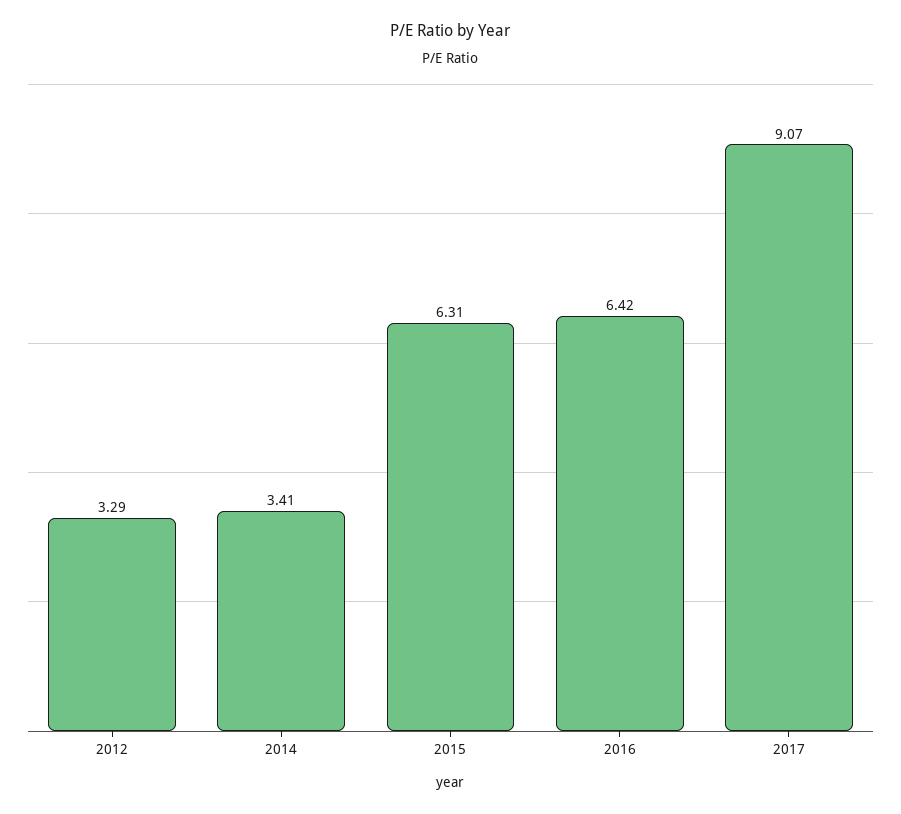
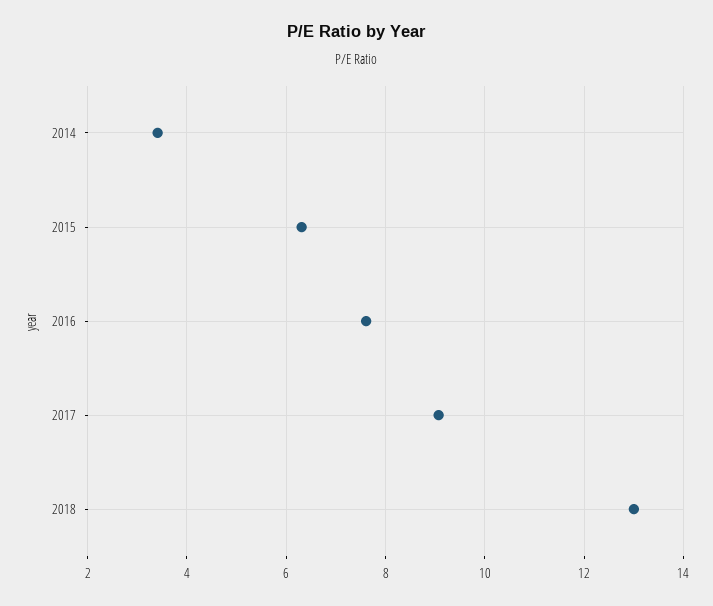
2012: 3.29 -> none
2016: 6.42 -> 7.6
2018: none -> 13

